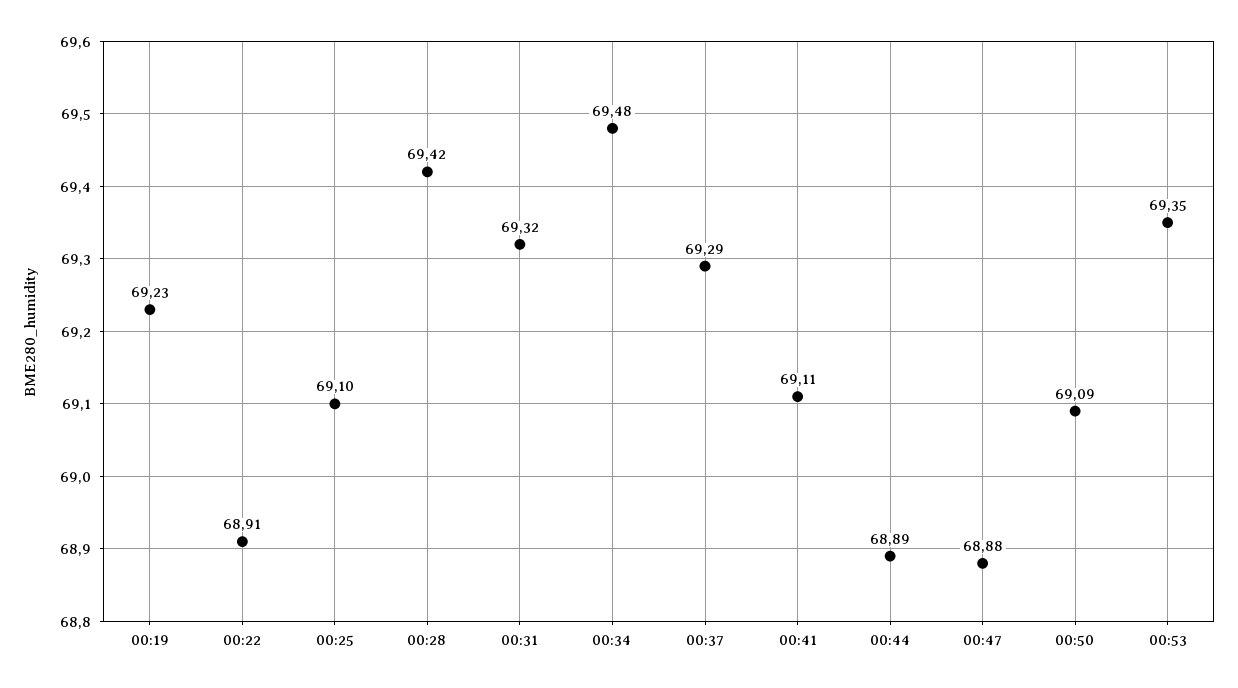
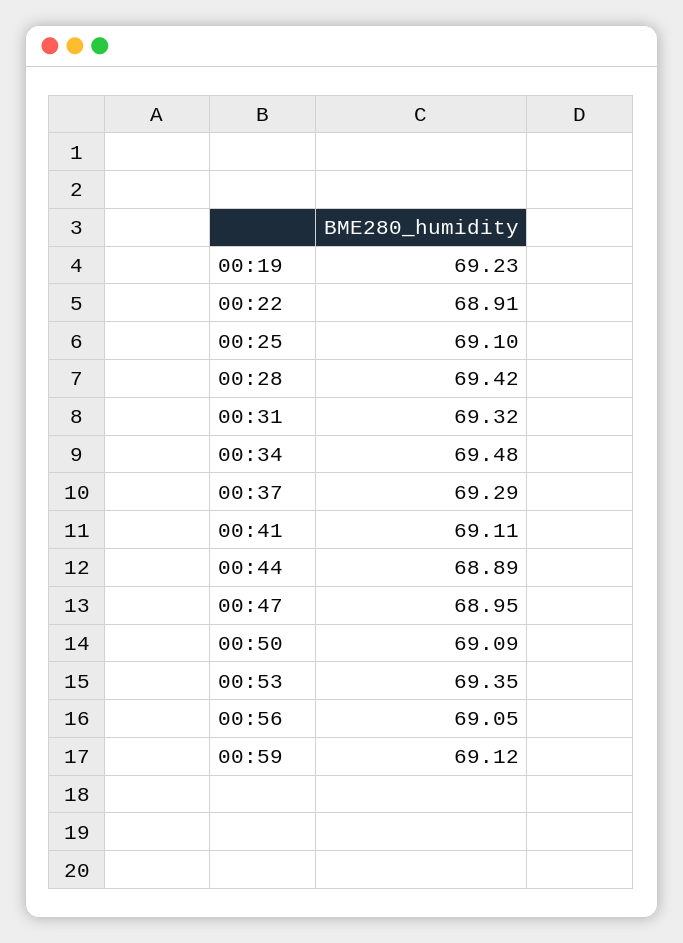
00:47: 68.88 -> 68.95
00:56: none -> 69.05
00:59: none -> 69.12

